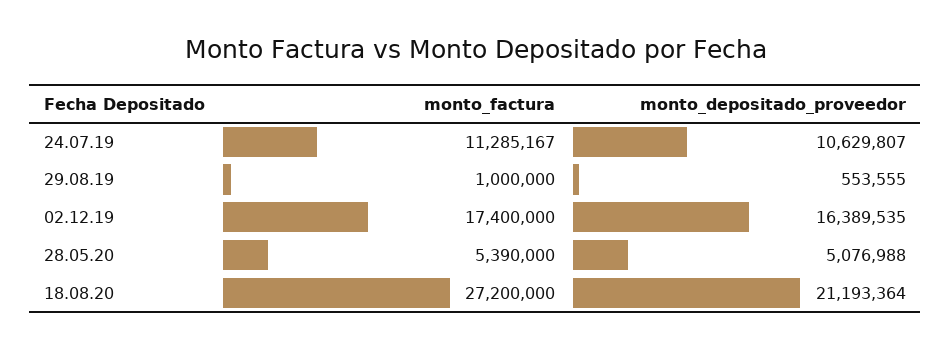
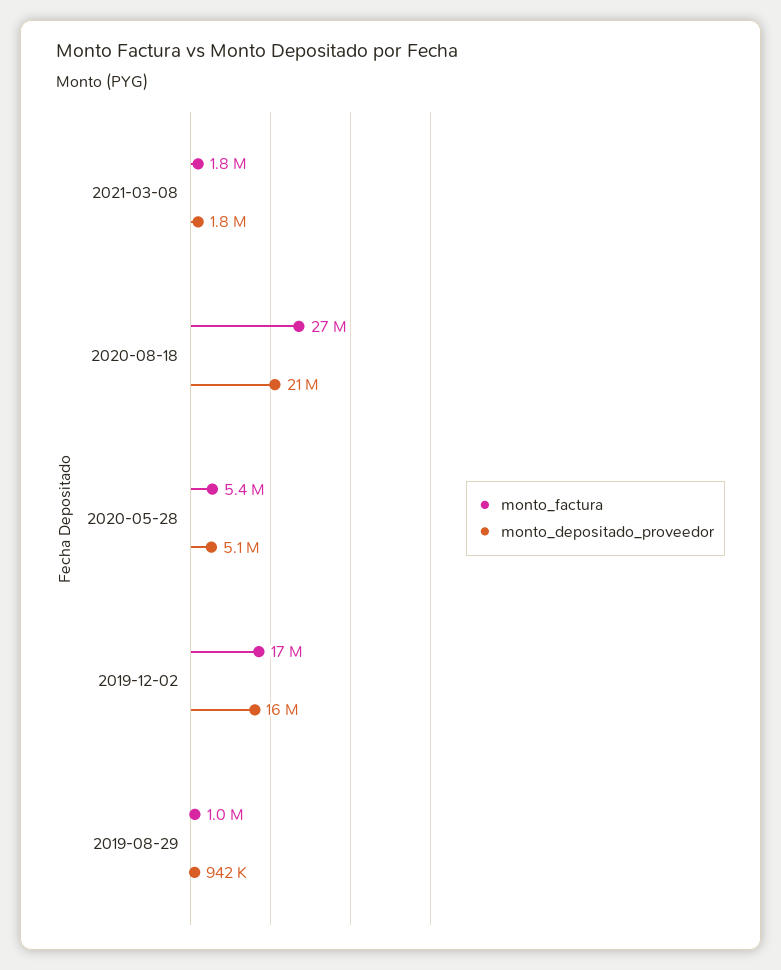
monto_factura, 24.07.19: 11285167 -> none
monto_depositado_proveedor, 24.07.19: 10629807 -> none
monto_depositado_proveedor, 29.08.19: 553555 -> 942000
monto_factura, 2021-03-08: none -> 1800000
monto_depositado_proveedor, 2021-03-08: none -> 1800000

